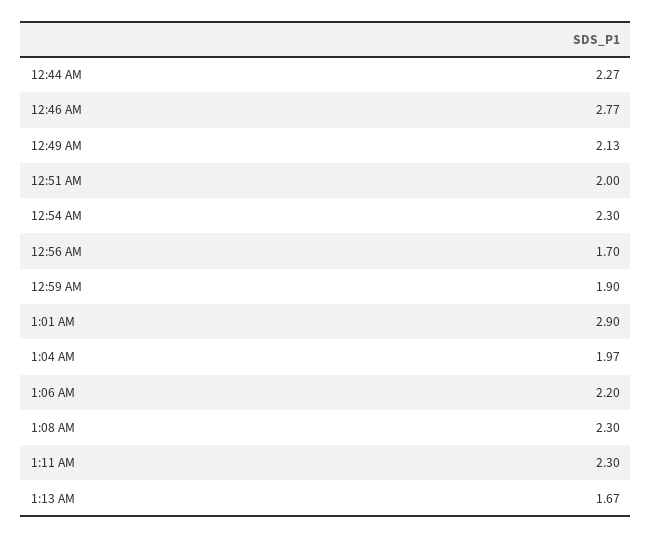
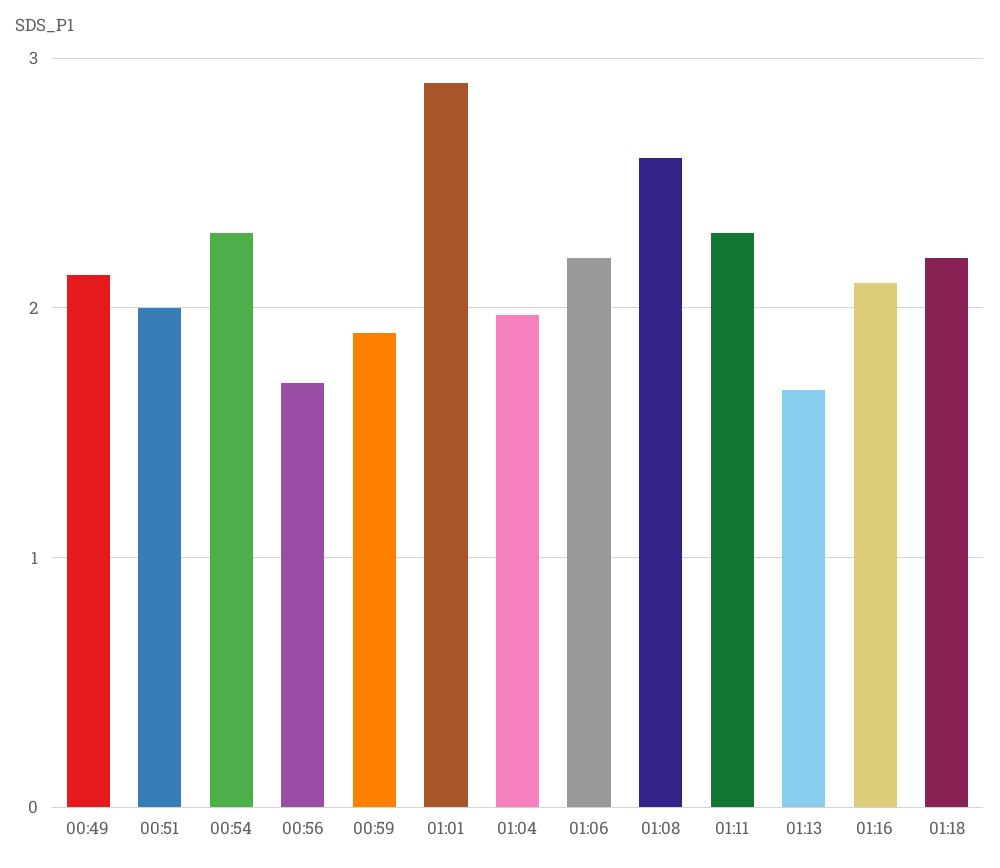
12:44 AM: 2.27 -> none
12:46 AM: 2.77 -> none
1:08 AM: 2.3 -> 2.6
01:16: none -> 2.1
01:18: none -> 2.2

